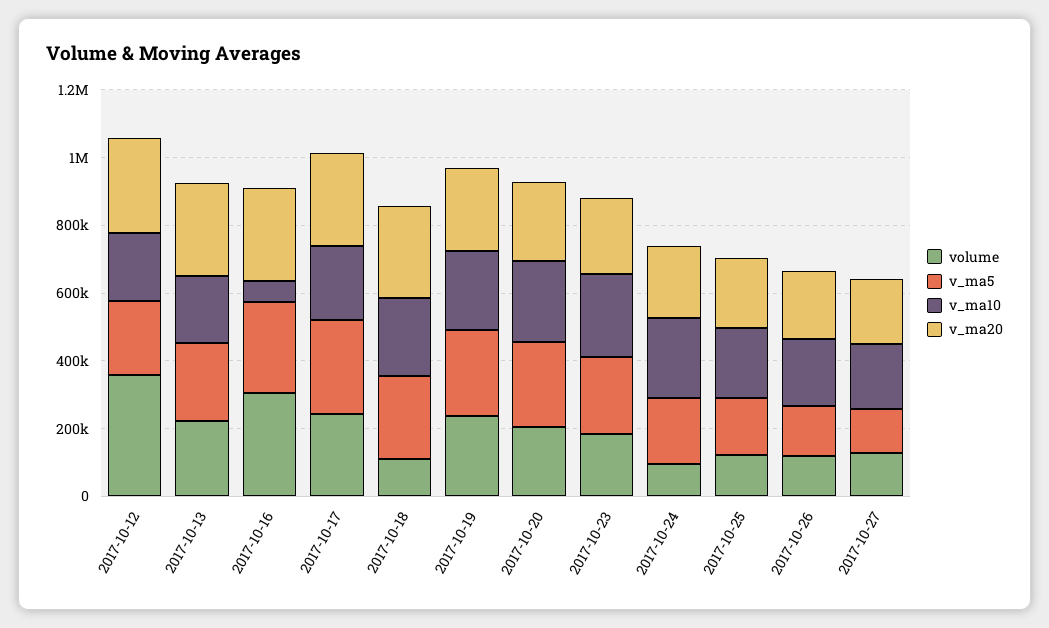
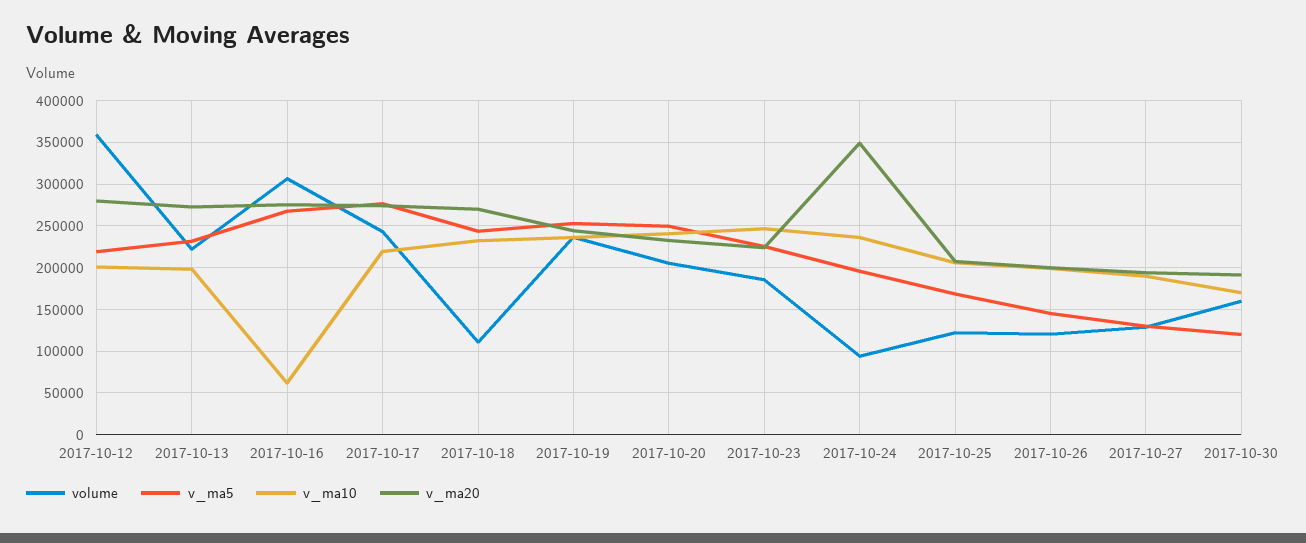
v_ma20, 2017-10-24: 200000 -> 350000
volume, 2017-10-30: none -> 160000
v_ma5, 2017-10-30: none -> 120000
v_ma10, 2017-10-30: none -> 170000
v_ma20, 2017-10-30: none -> 190000

